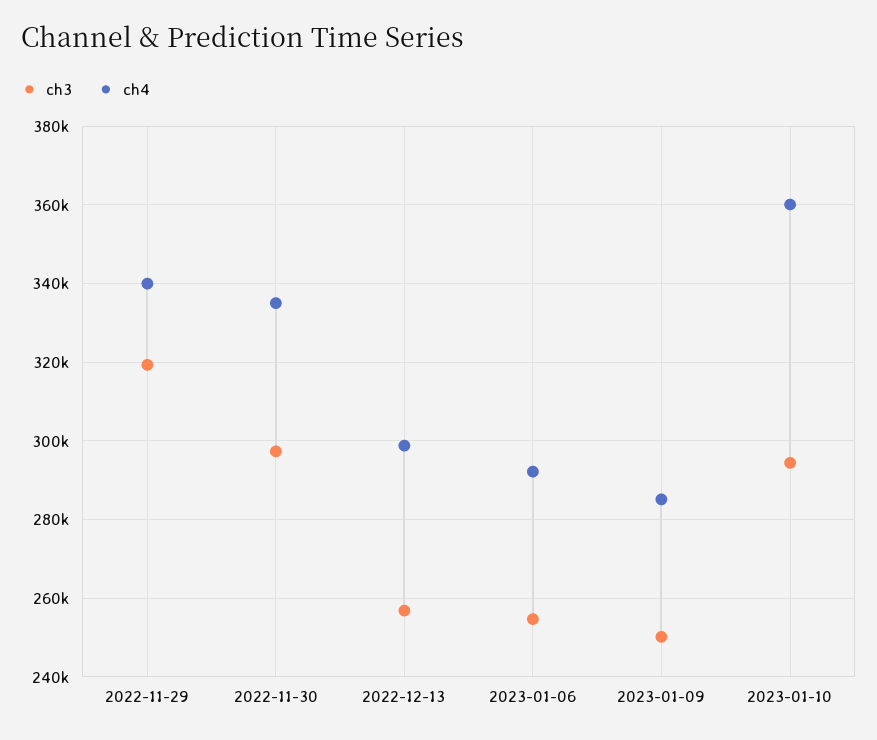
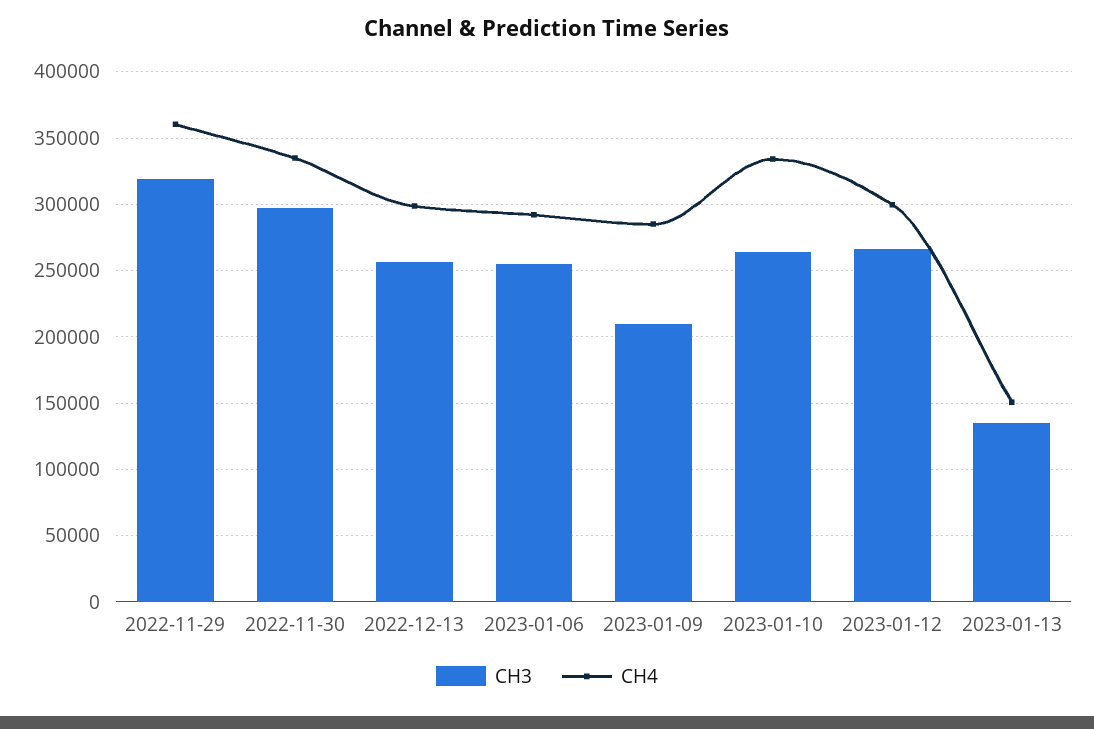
ch4, 2022-11-29: 340000 -> 360000
ch3, 2023-01-09: 250000 -> 210000
ch3, 2023-01-10: 294000 -> 265000
ch4, 2023-01-10: 360000 -> 335000
ch3, 2023-01-12: none -> 265000
ch4, 2023-01-12: none -> 300000
ch3, 2023-01-13: none -> 135000
ch4, 2023-01-13: none -> 150000

